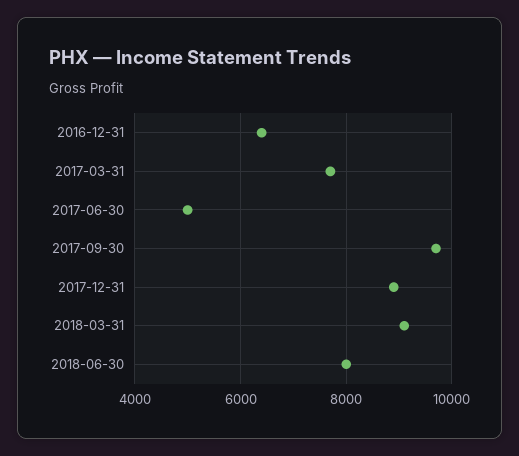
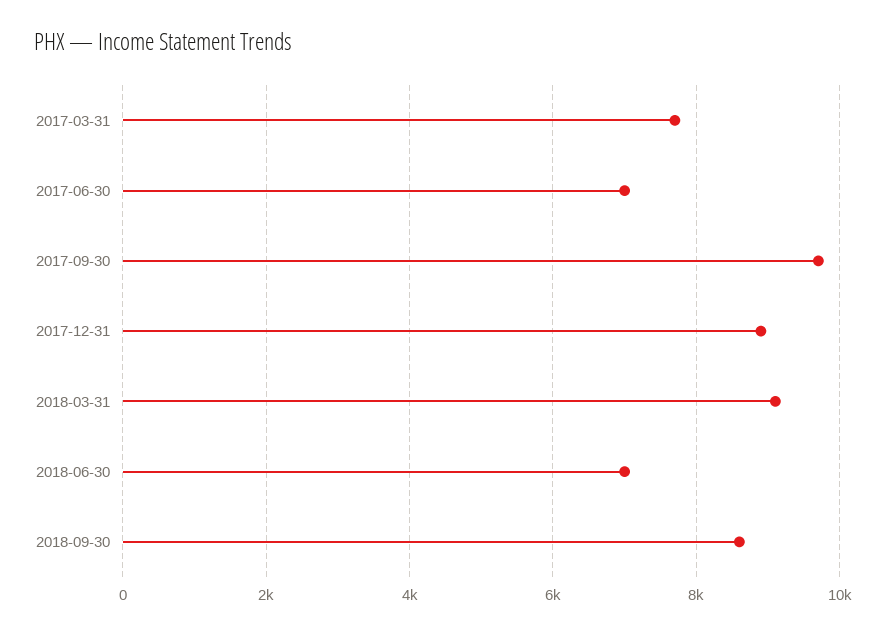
2016-12-31: 6400 -> none
2017-06-30: 5000 -> 7000
2018-06-30: 8000 -> 7000
2018-09-30: none -> 8600

